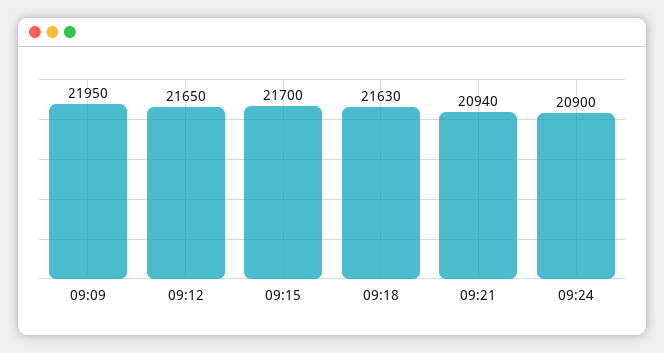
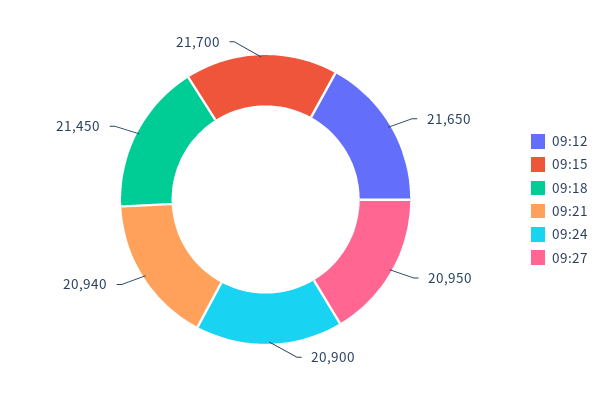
09:09: 21950 -> none
09:18: 21630 -> 21450
09:27: none -> 20950

